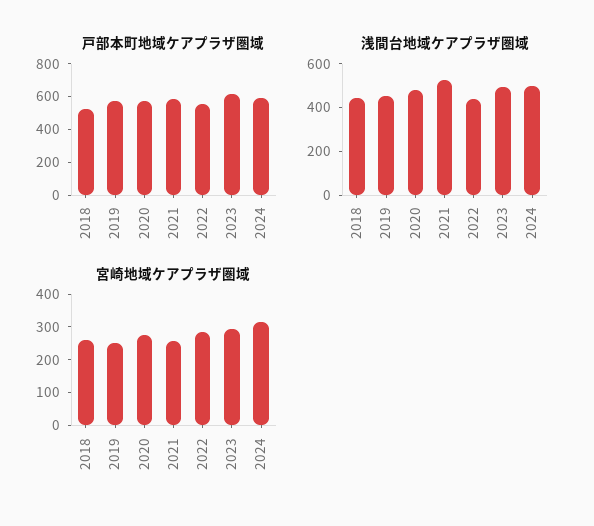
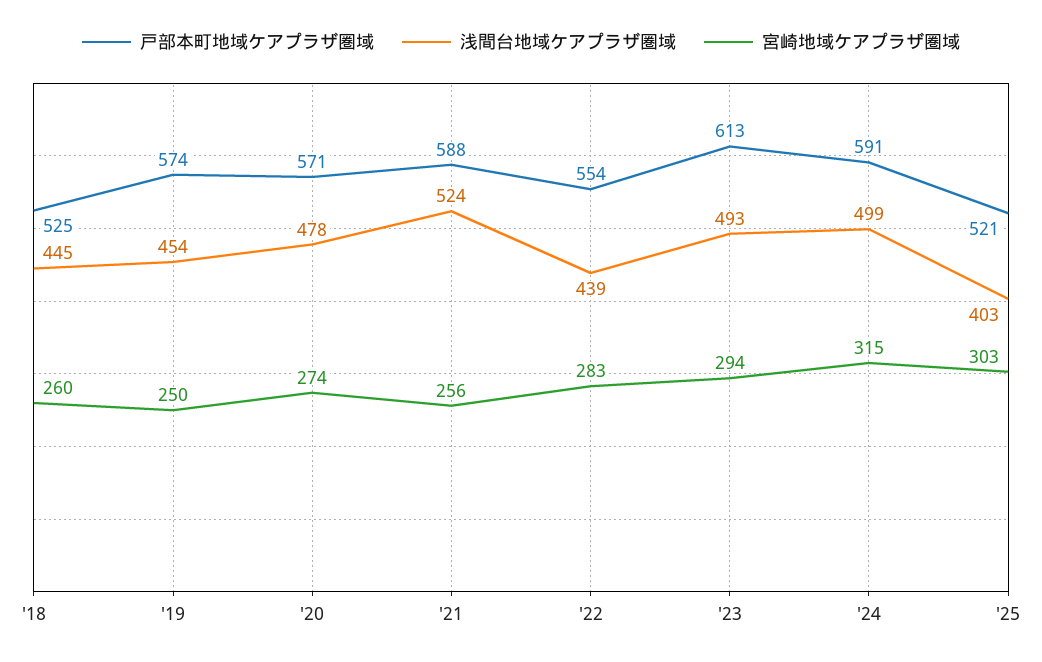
戸部本町地域ケアプラザ圏域, '25: none -> 521
浅間台地域ケアプラザ圏域, '25: none -> 403
宮崎地域ケアプラザ圏域, '25: none -> 303

